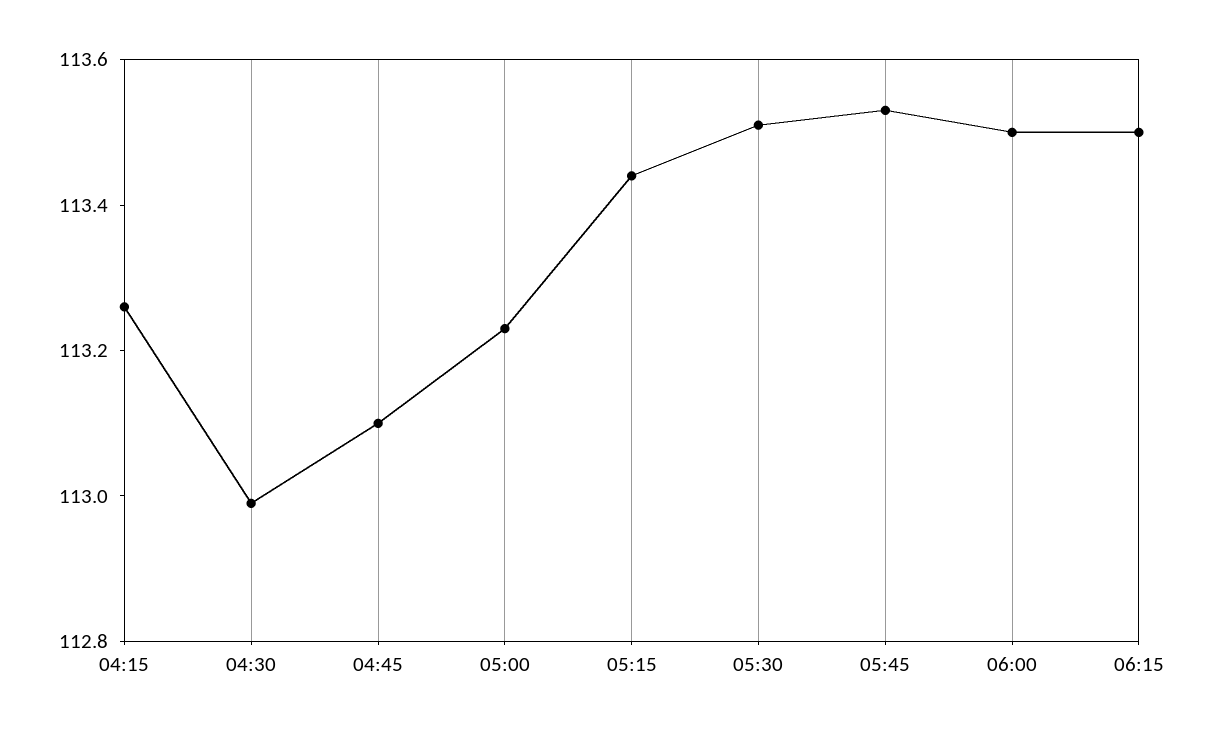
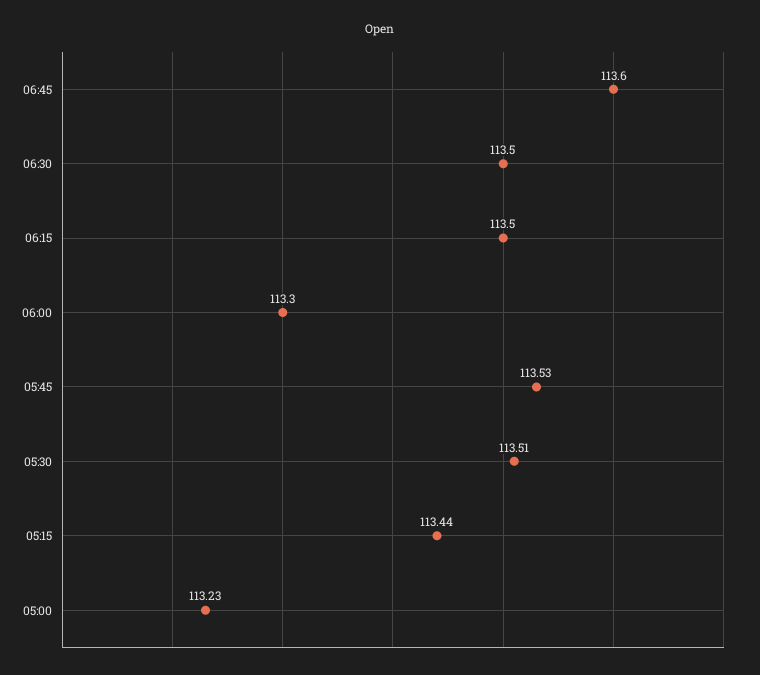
04:15: 113.25 -> none
04:30: 113 -> none
04:45: 113.1 -> none
06:00: 113.5 -> 113.3
06:45: none -> 113.6
06:30: none -> 113.5

